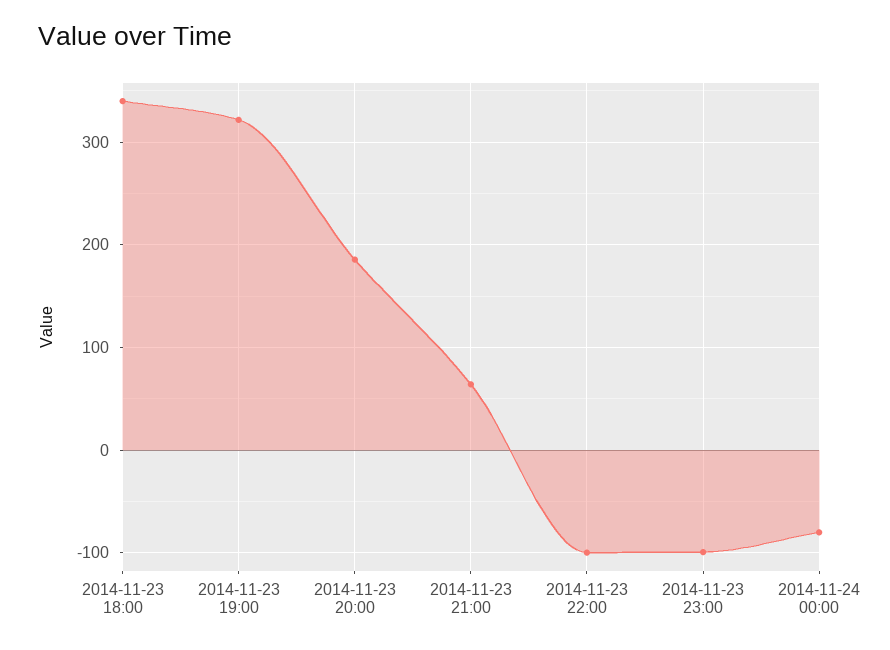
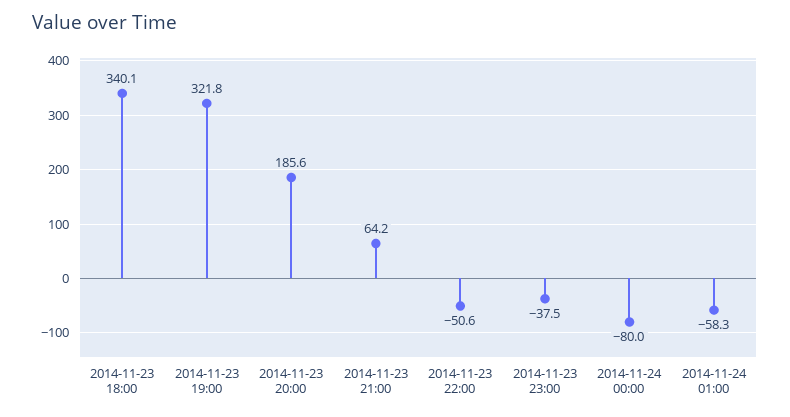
2014-11-23 22:00: -100 -> -50.6
2014-11-23 23:00: -100 -> -37.5
2014-11-24 01:00: none -> -58.3

